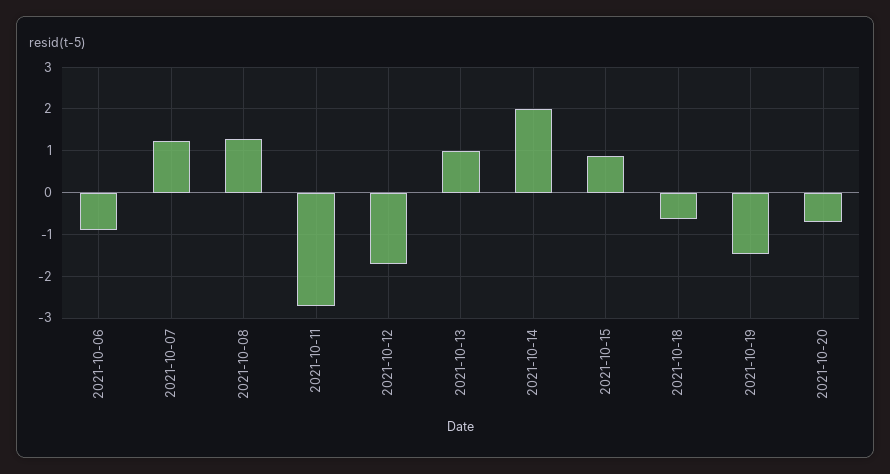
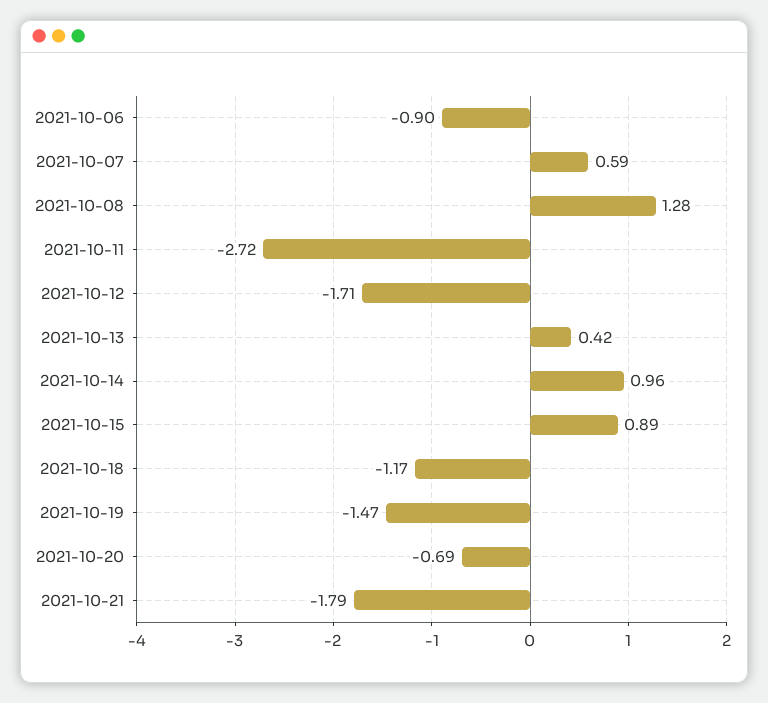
2021-10-07: 1.2 -> 0.59
2021-10-13: 1 -> 0.42
2021-10-14: 2 -> 0.96
2021-10-18: -0.6 -> -1.17
2021-10-21: none -> -1.79

